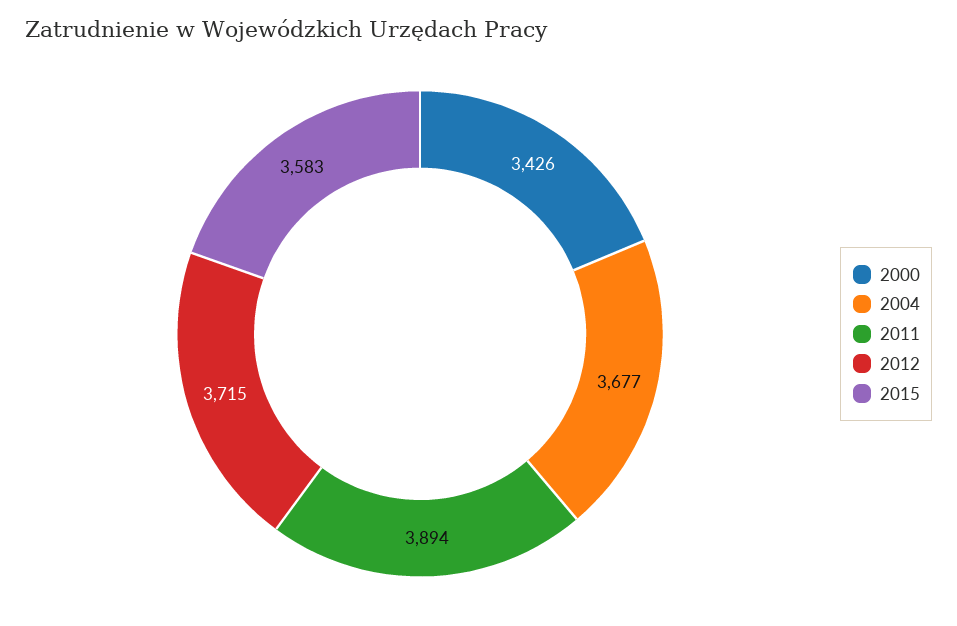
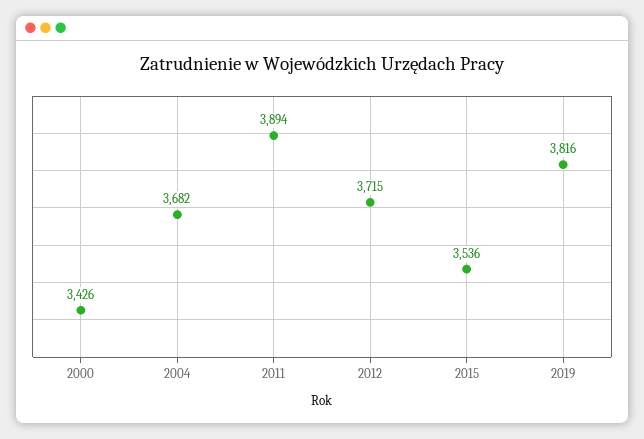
2004: 3677 -> 3682
2015: 3583 -> 3536
2019: none -> 3816

